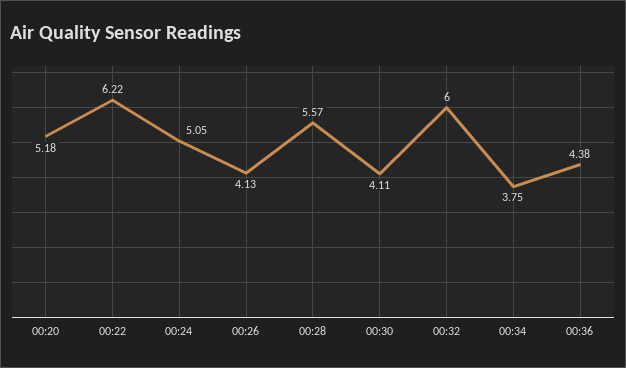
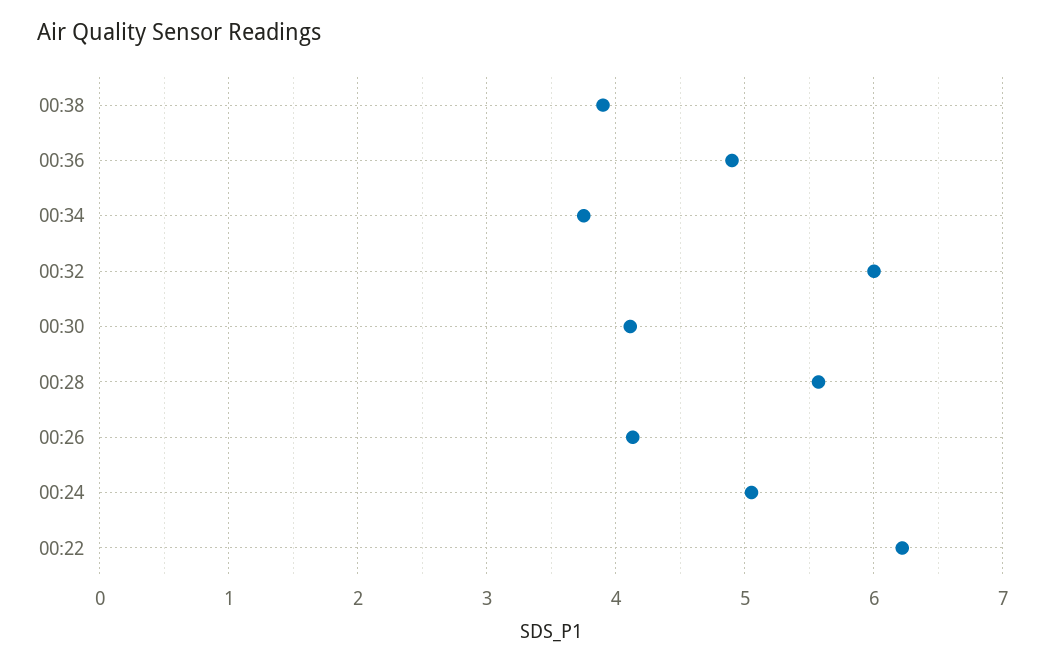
00:20: 5.18 -> none
00:36: 4.38 -> 4.9
00:38: none -> 3.9

